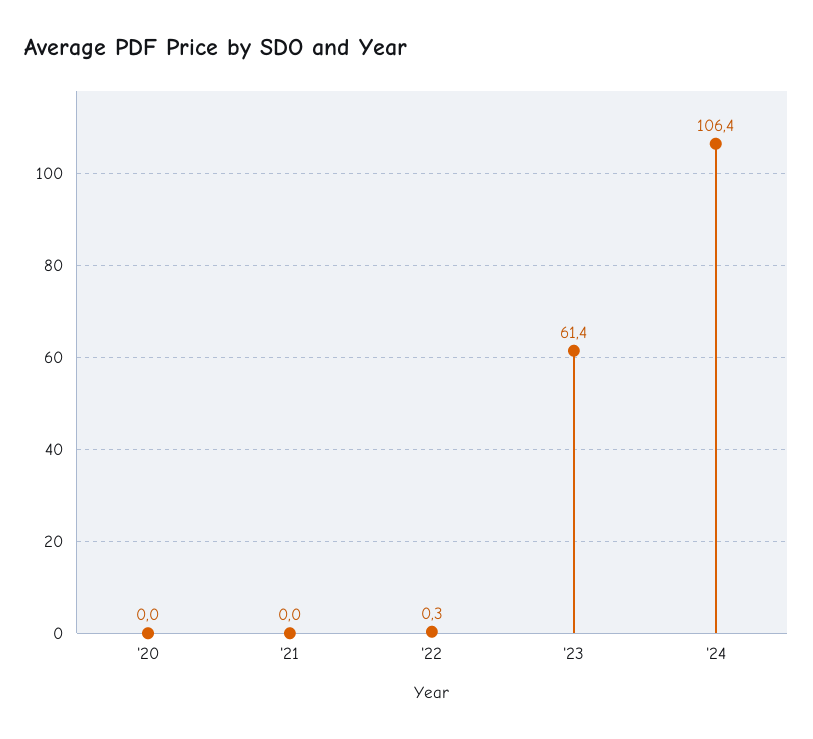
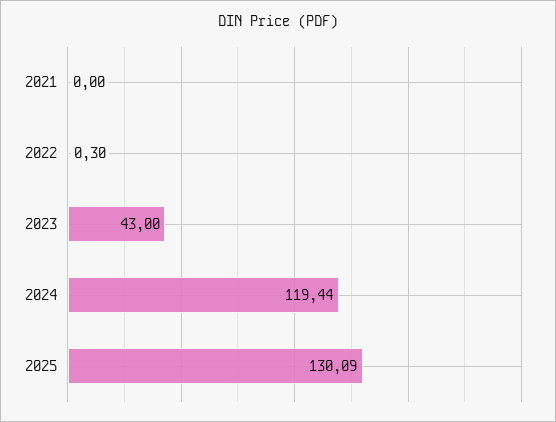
'20: 0 -> none
'23: 61.4 -> 43
'24: 106.4 -> 119.44
2025: none -> 130.09

